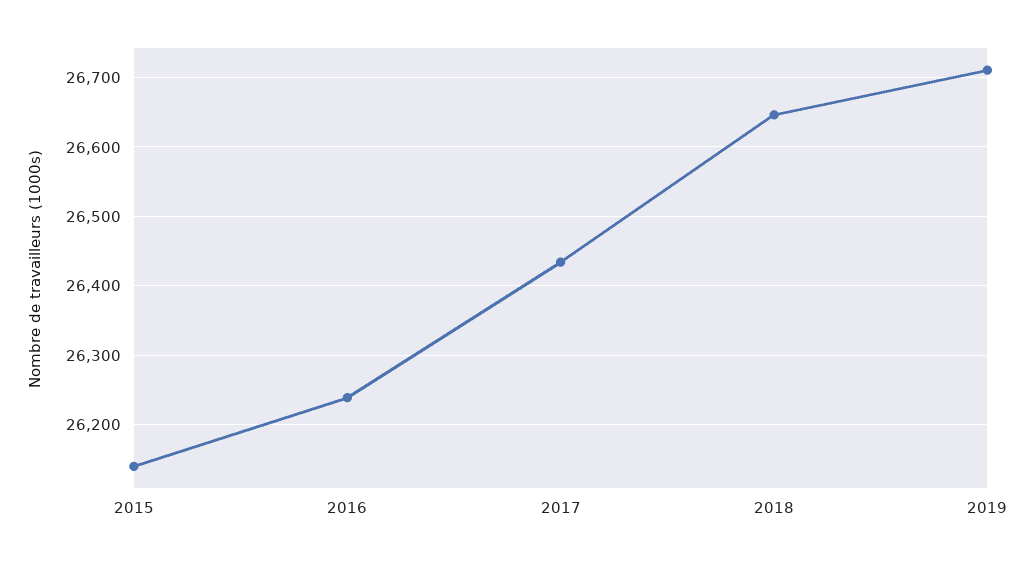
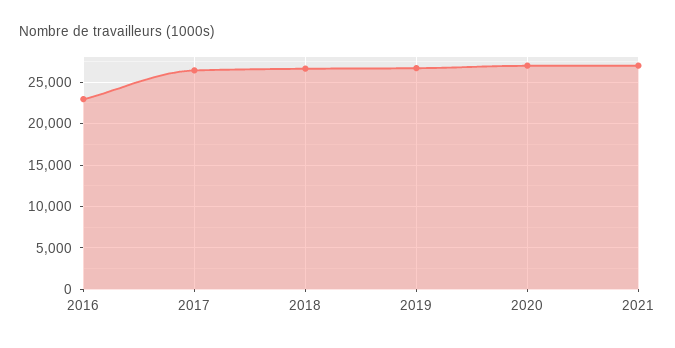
2015: 26140 -> none
2016: 26240 -> 23000
2020: none -> 27000
2021: none -> 27000

